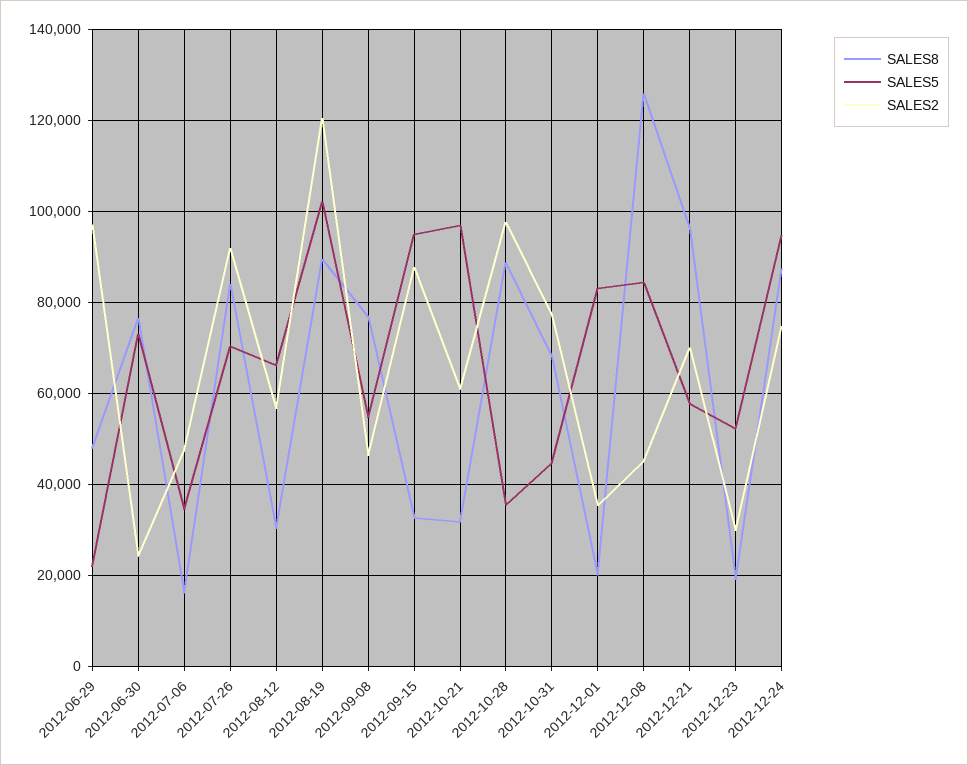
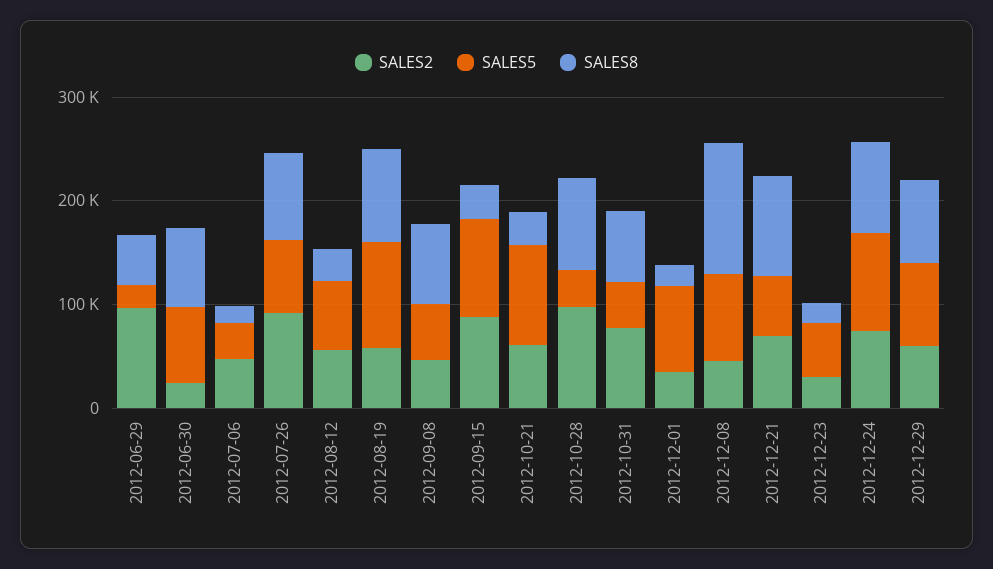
SALES2, 2012-08-19: 120000 -> 60000
SALES2, 2012-12-29: none -> 60000
SALES5, 2012-12-29: none -> 80000
SALES8, 2012-12-29: none -> 80000

